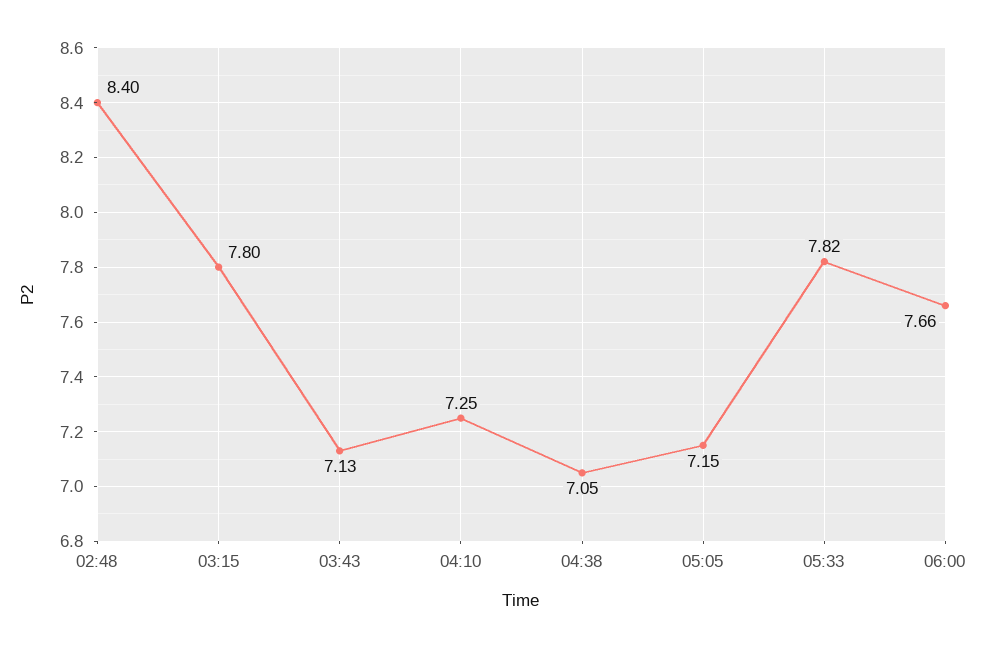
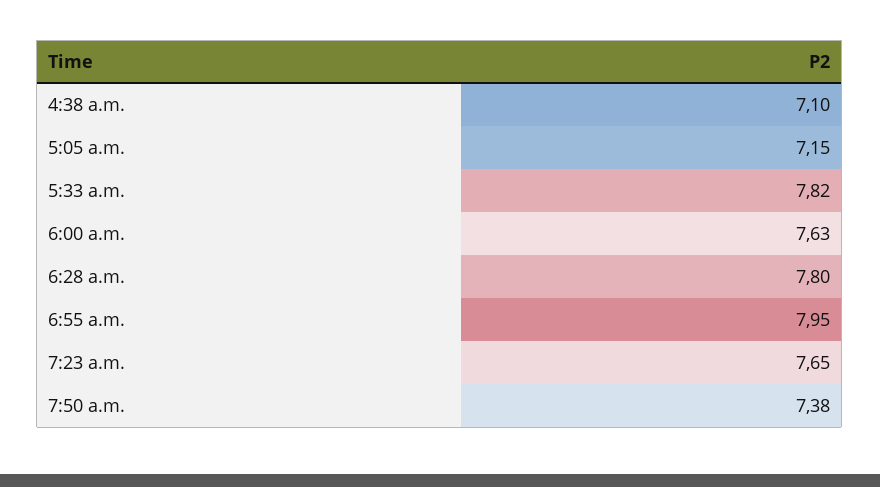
02:48: 8.4 -> none
03:15: 7.8 -> none
03:43: 7.13 -> none
04:10: 7.25 -> none
04:38: 7.05 -> 7.1
06:00: 7.66 -> 7.63
6:28 a.m.: none -> 7.8
6:55 a.m.: none -> 7.95
7:23 a.m.: none -> 7.65
7:50 a.m.: none -> 7.38

